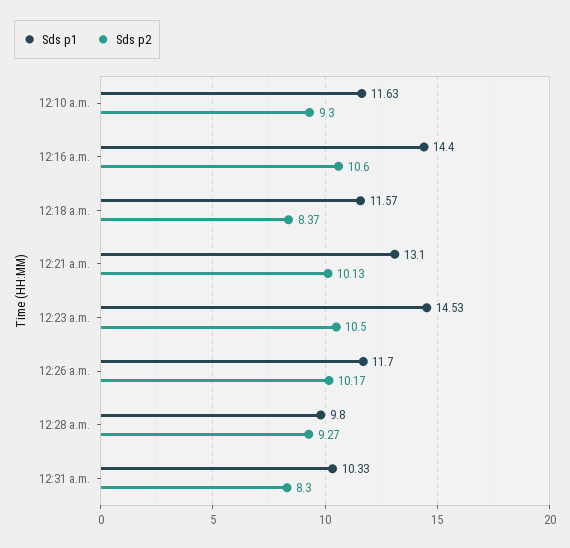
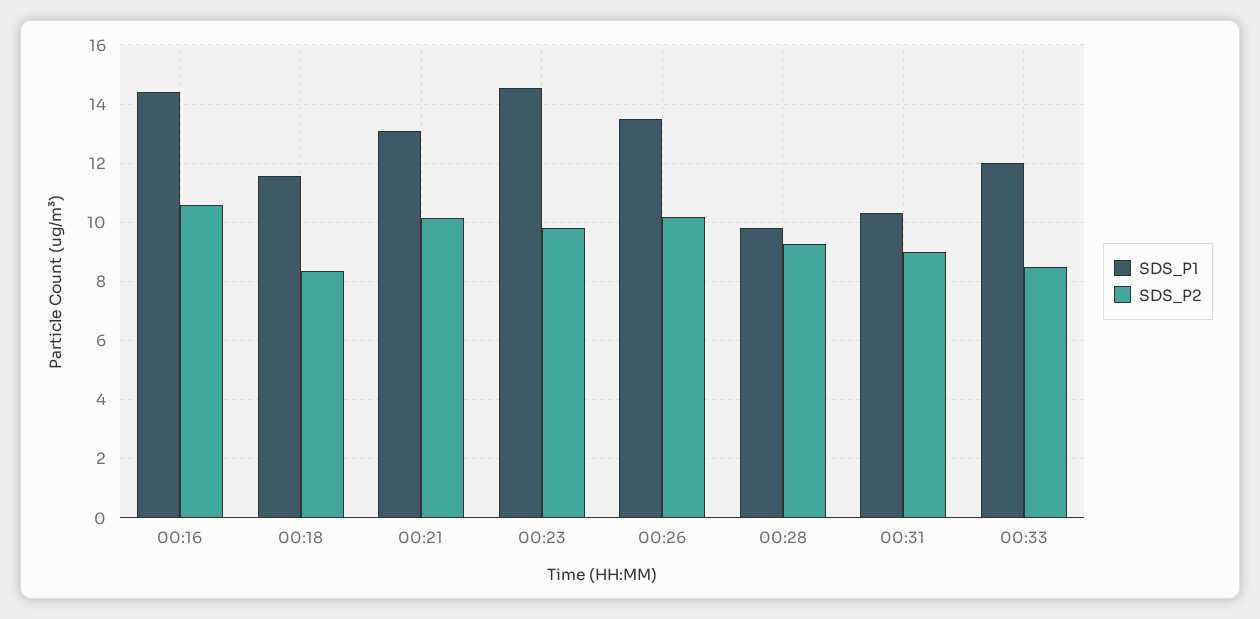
Sds p1, 12:10 a.m.: 11.63 -> none
Sds p2, 12:10 a.m.: 9.3 -> none
Sds p2, 12:23 a.m.: 10.5 -> 9.75
Sds p1, 12:26 a.m.: 11.7 -> 13.5
Sds p2, 12:31 a.m.: 8.3 -> 9
Sds p1, 00:33: none -> 12
Sds p2, 00:33: none -> 8.5

